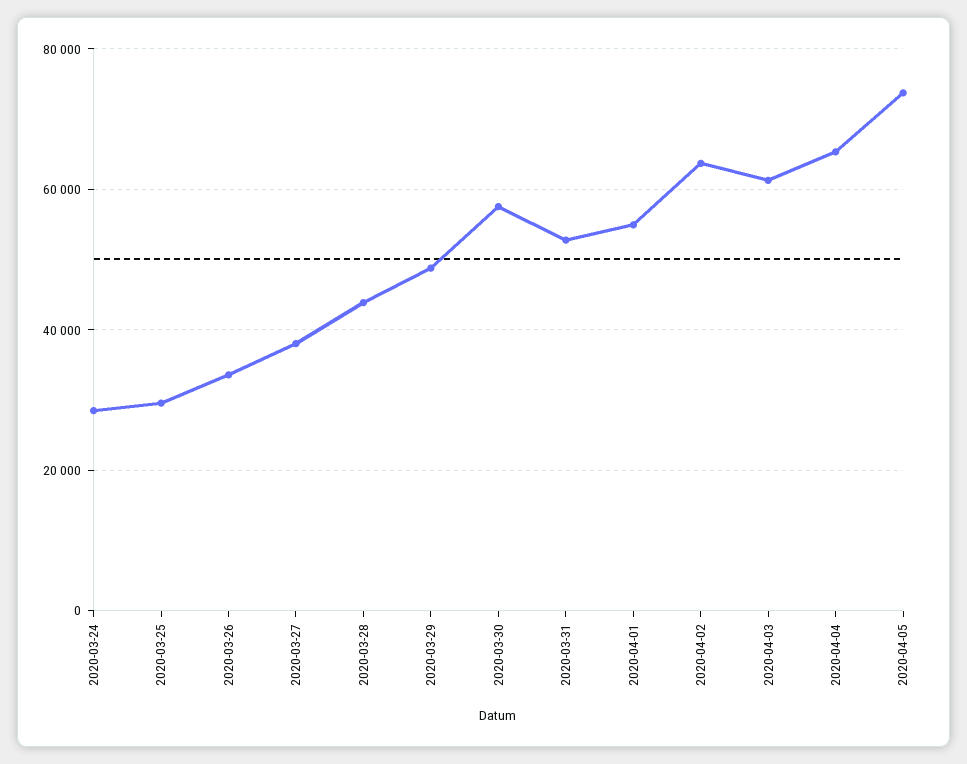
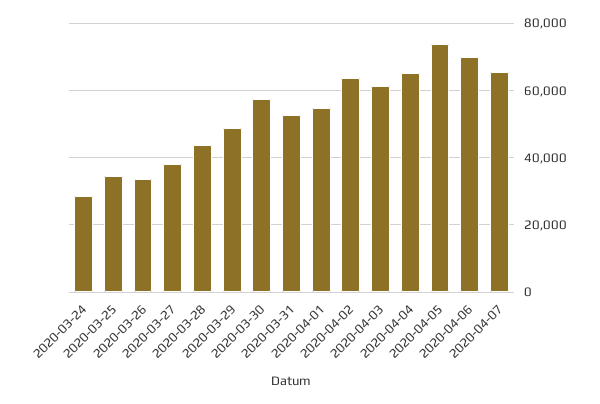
2020-03-25: 30000 -> 34000
2020-04-06: none -> 70000
2020-04-07: none -> 66000

